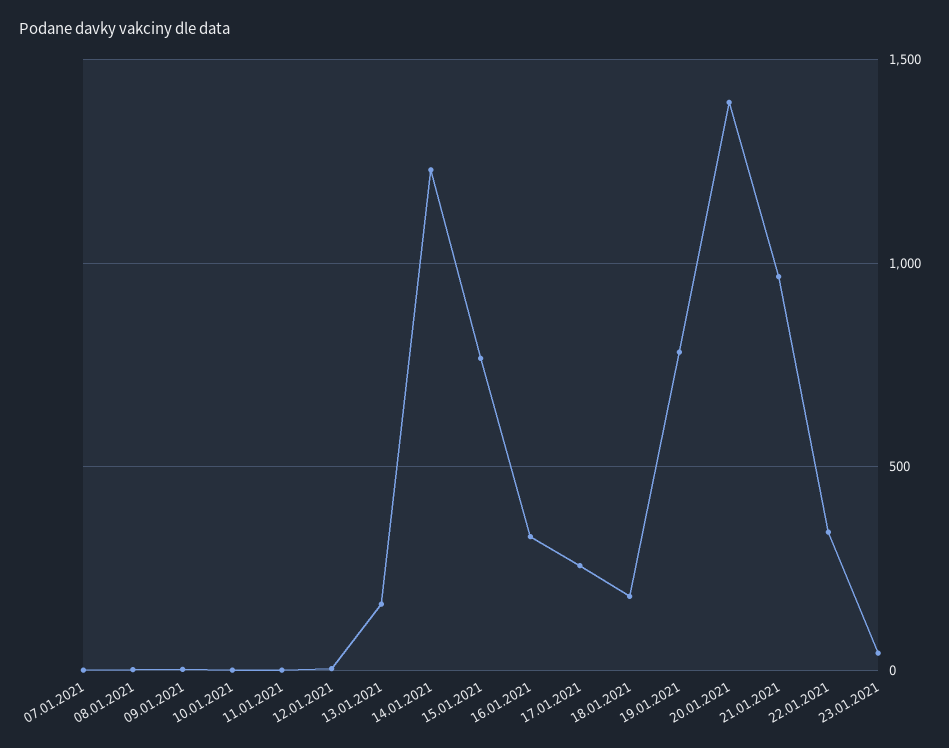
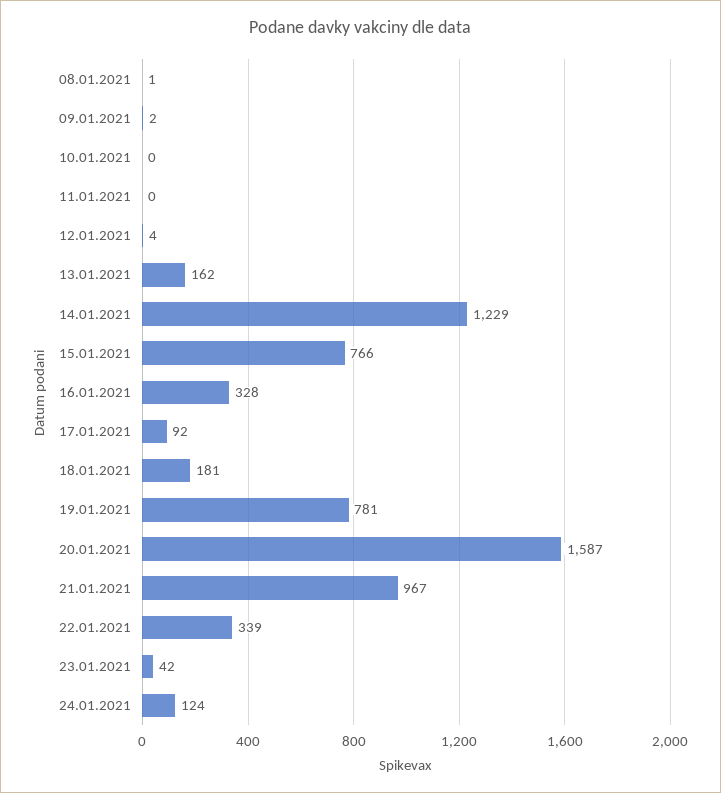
07.01.2021: 0 -> none
17.01.2021: 250 -> 92
20.01.2021: 1400 -> 1587
24.01.2021: none -> 124

